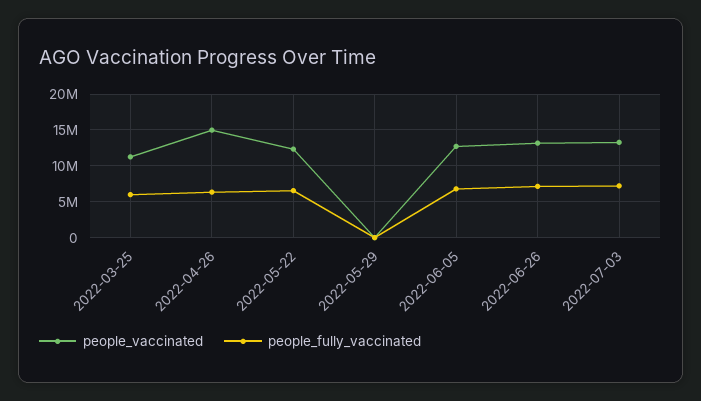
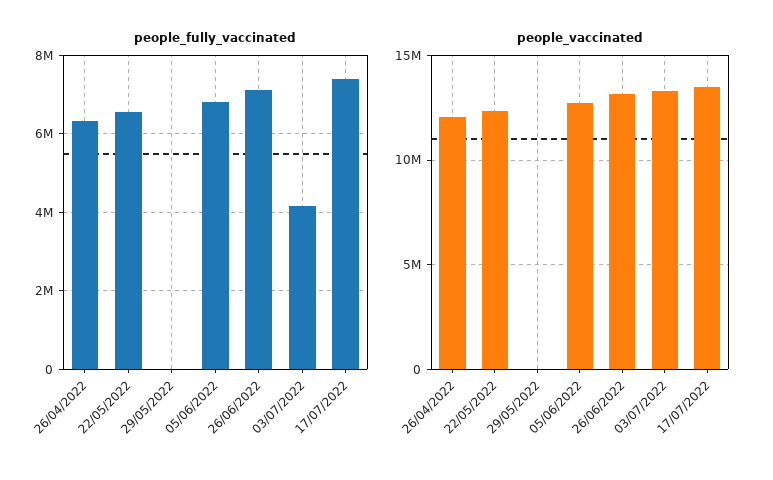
people_vaccinated, 2022-03-25: 11000000 -> none
people_fully_vaccinated, 2022-03-25: 6000000 -> none
people_vaccinated, 2022-04-26: 15000000 -> 12000000
people_fully_vaccinated, 2022-07-03: 7000000 -> 4200000
people_fully_vaccinated, 17/07/2022: none -> 7400000
people_vaccinated, 17/07/2022: none -> 13500000

